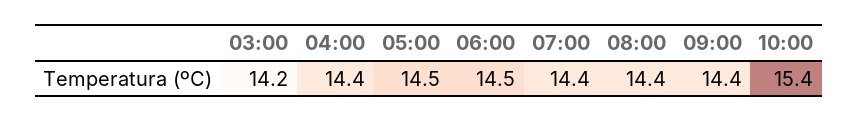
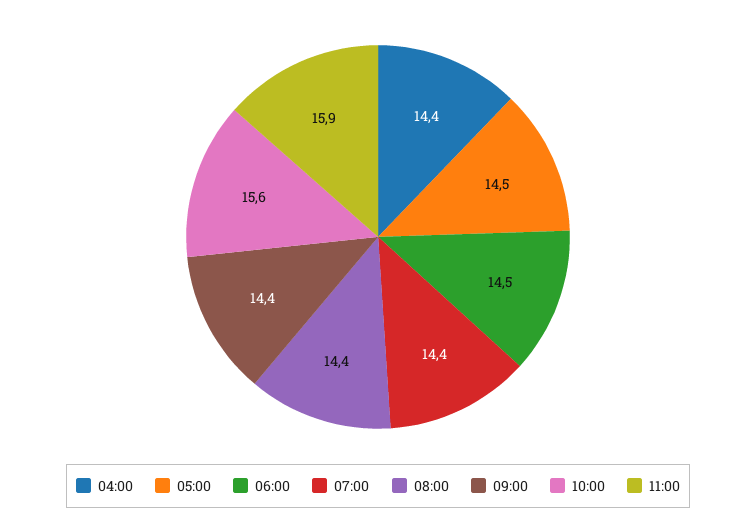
03:00: 14.2 -> none
10:00: 15.4 -> 15.6
11:00: none -> 15.9

